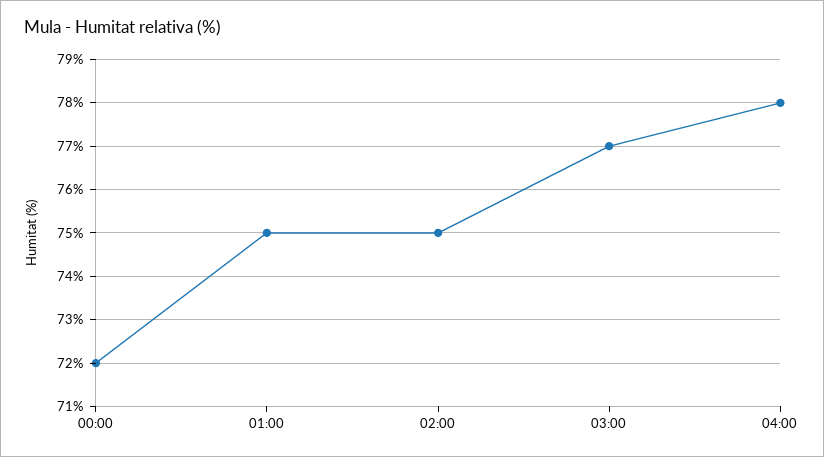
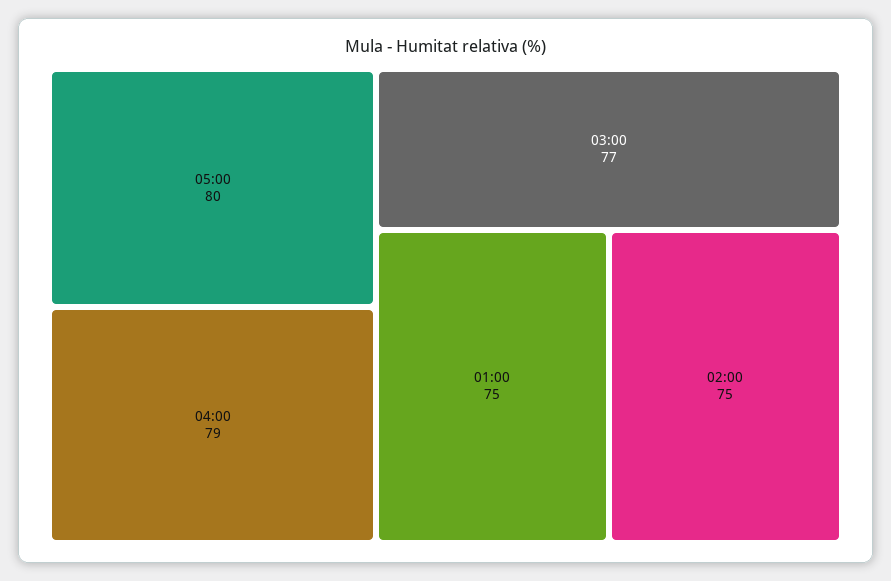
00:00: 72 -> none
04:00: 78 -> 79
05:00: none -> 80

